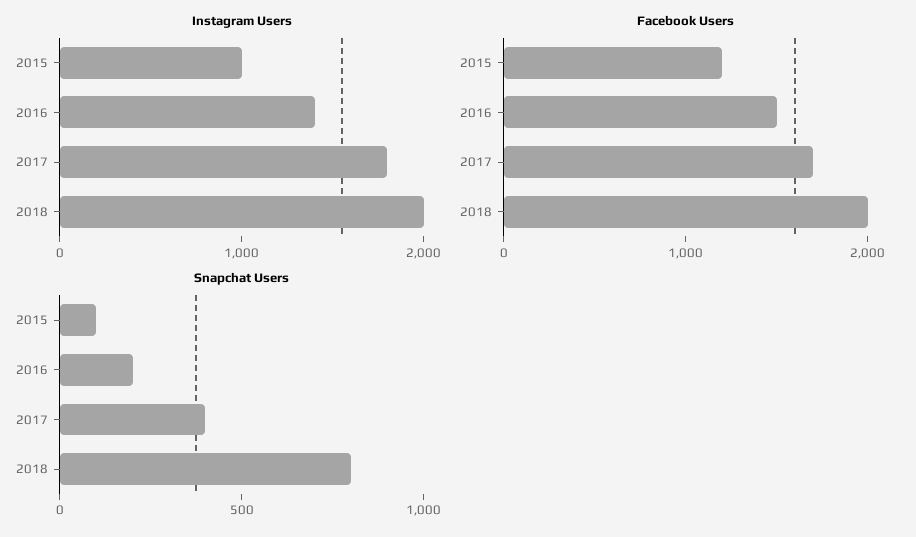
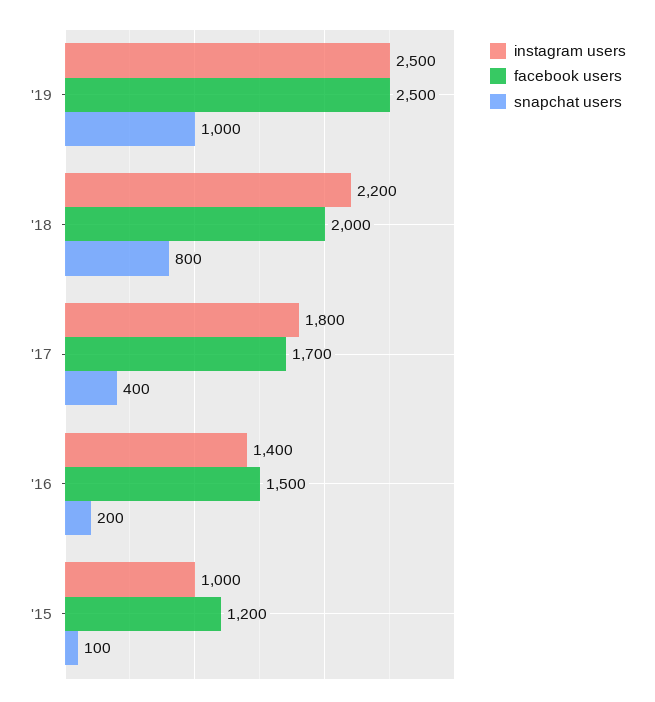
Instagram Users, 2018: 2000 -> 2200
Instagram Users, '19: none -> 2500
Facebook Users, '19: none -> 2500
Snapchat Users, '19: none -> 1000

